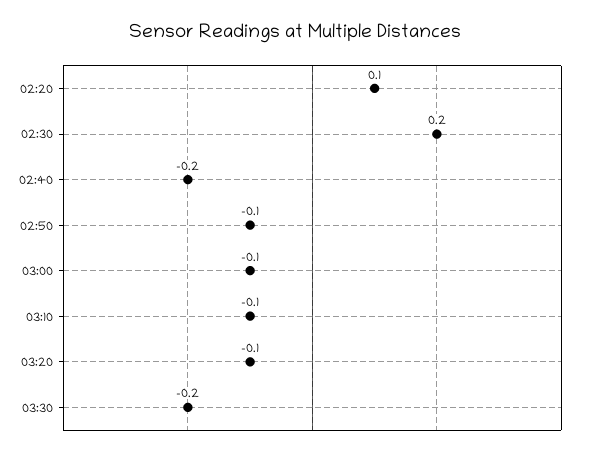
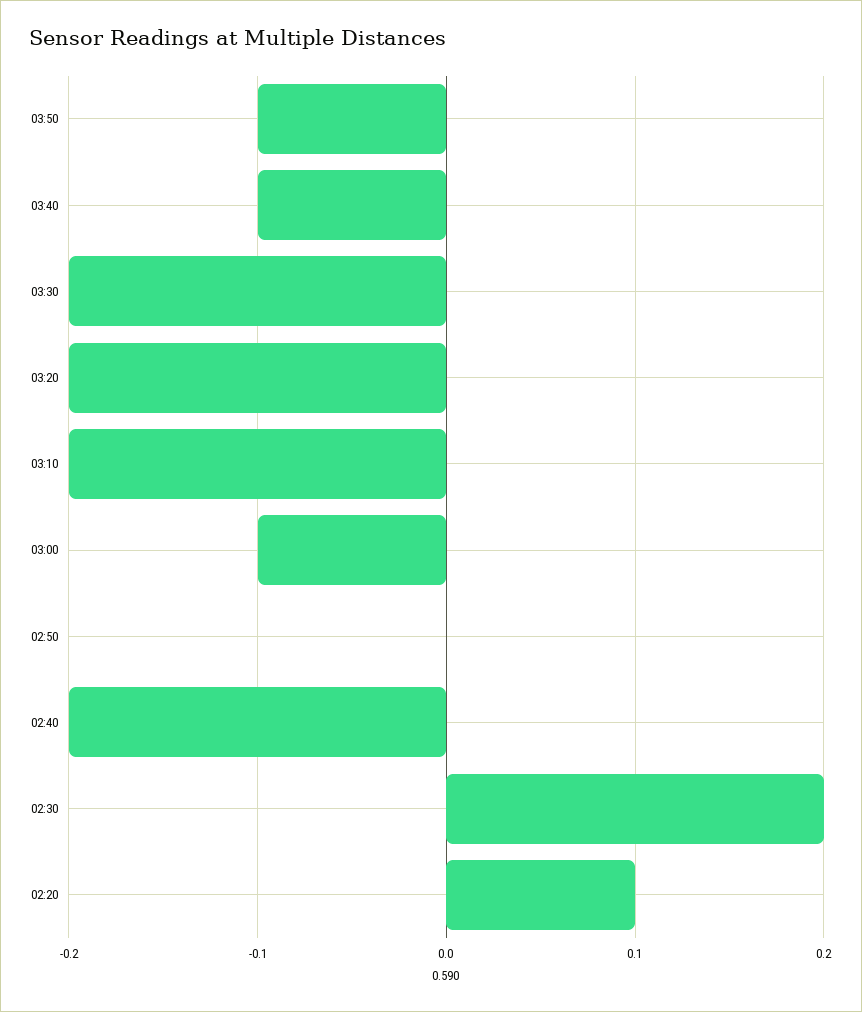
02:50: -0.1 -> 0
03:10: -0.1 -> -0.2
03:20: -0.1 -> -0.2
03:50: none -> -0.1
03:40: none -> -0.1

